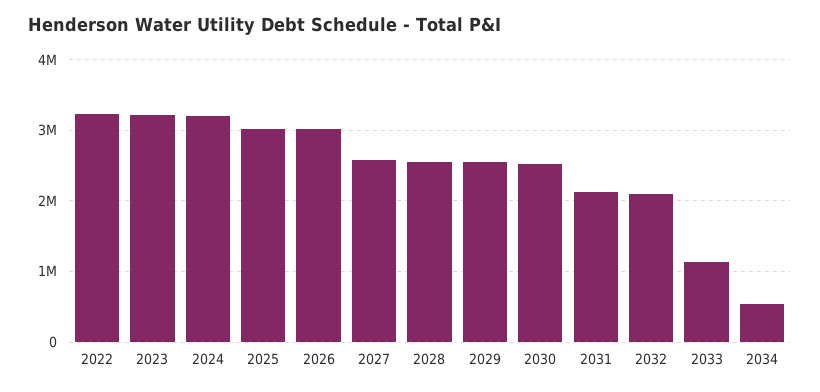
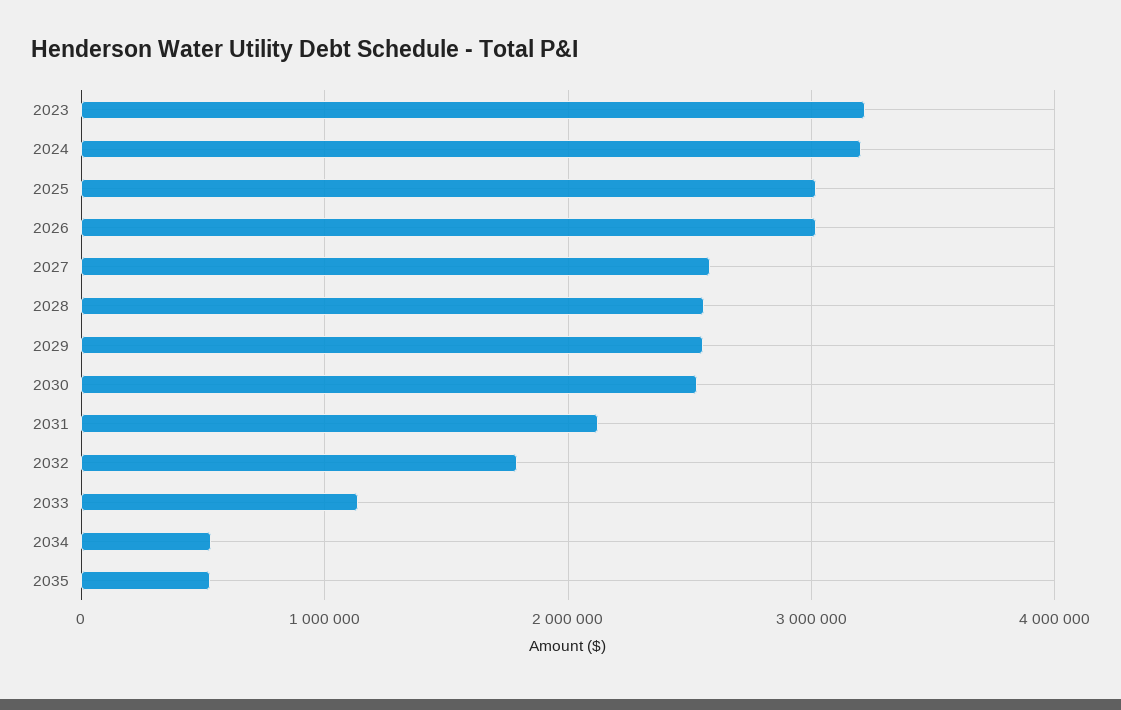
2022: 3200000 -> none
2032: 2100000 -> 1800000
2035: none -> 500000

